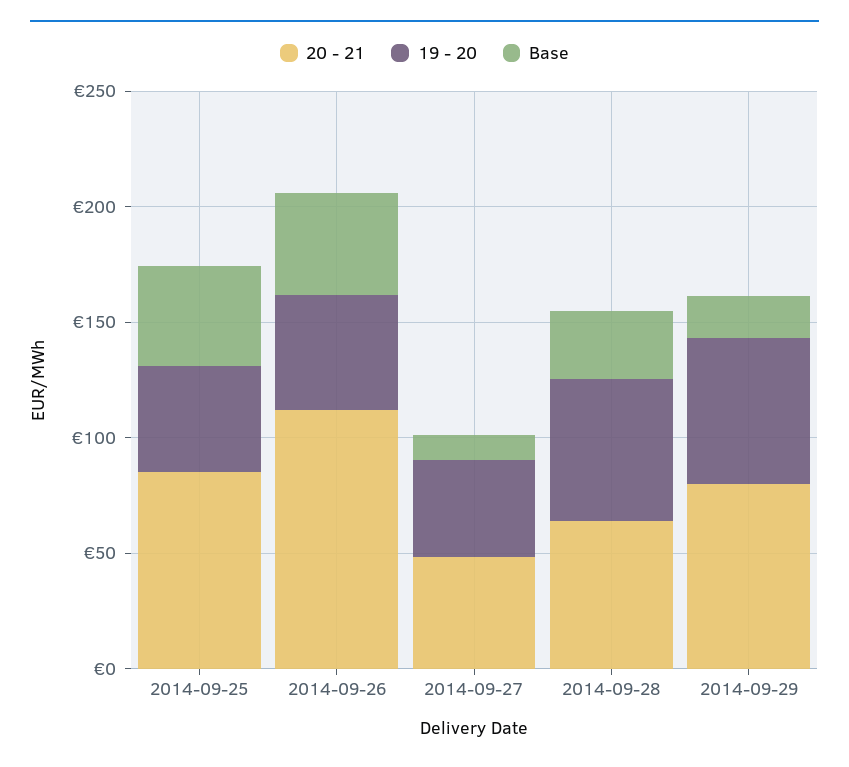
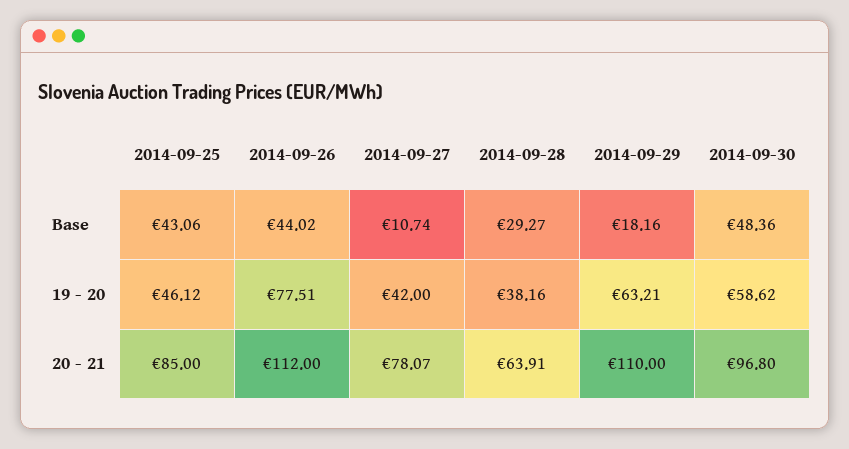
19 - 20, 2014-09-26: 50 -> 77.51
20 - 21, 2014-09-27: 50 -> 78.07
19 - 20, 2014-09-28: 60 -> 38.16
20 - 21, 2014-09-29: 80 -> 110
Base, 2014-09-30: none -> 48.36
19 - 20, 2014-09-30: none -> 58.62
20 - 21, 2014-09-30: none -> 96.8

